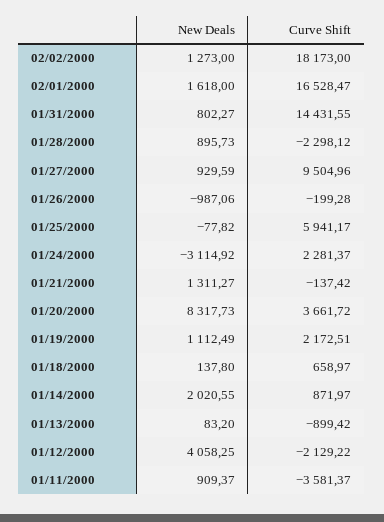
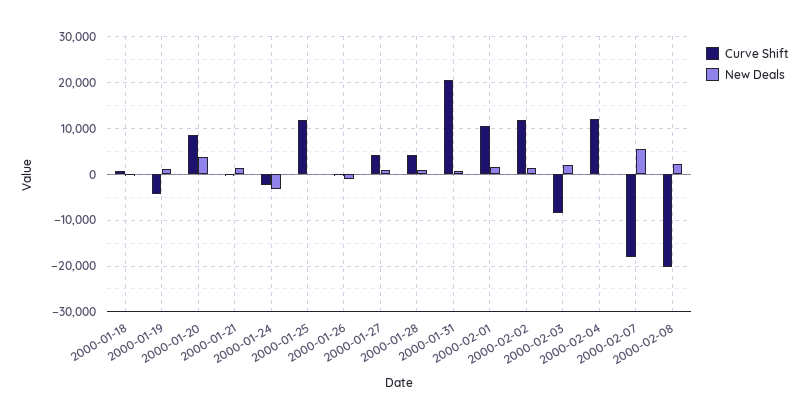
Curve Shift, 02/02/2000: 18173 -> 12000
Curve Shift, 02/01/2000: 16528.47 -> 10000
Curve Shift, 01/31/2000: 14431.55 -> 20000
Curve Shift, 01/28/2000: -2298.12 -> 4000
Curve Shift, 01/27/2000: 9504.96 -> 4000
Curve Shift, 01/25/2000: 5941.17 -> 12000
Curve Shift, 01/24/2000: 2281.37 -> -2000
New Deals, 01/20/2000: 8317.73 -> 4000
Curve Shift, 01/20/2000: 3661.72 -> 8000
Curve Shift, 01/19/2000: 2172.51 -> -4000
New Deals, 01/14/2000: 2020.55 -> none
Curve Shift, 01/14/2000: 871.97 -> none
New Deals, 01/13/2000: 83.2 -> none
Curve Shift, 01/13/2000: -899.42 -> none
New Deals, 01/12/2000: 4058.25 -> none
Curve Shift, 01/12/2000: -2129.22 -> none
New Deals, 01/11/2000: 909.37 -> none
Curve Shift, 01/11/2000: -3581.37 -> none
Curve Shift, 2000-02-03: none -> -8000
New Deals, 2000-02-03: none -> 2000
Curve Shift, 2000-02-04: none -> 12000
New Deals, 2000-02-04: none -> 0
Curve Shift, 2000-02-07: none -> -18000
New Deals, 2000-02-07: none -> 6000
Curve Shift, 2000-02-08: none -> -20000
New Deals, 2000-02-08: none -> 2000

